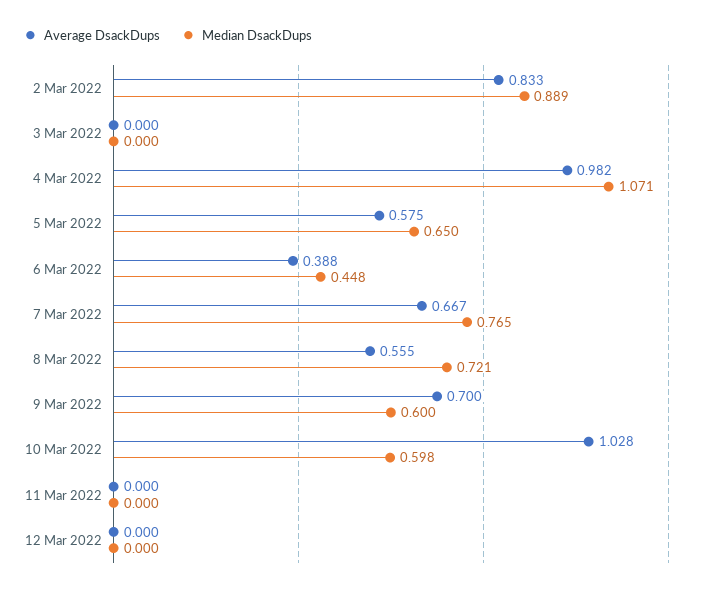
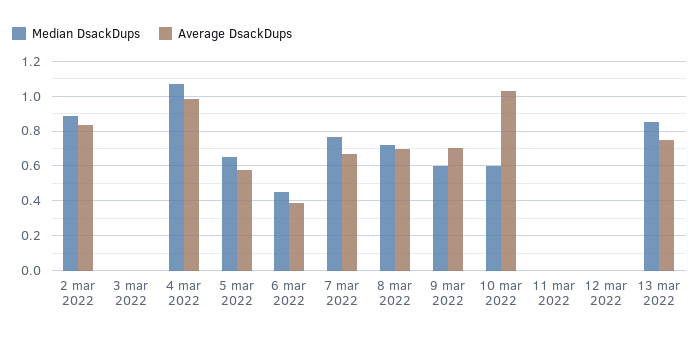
Average DsackDups, 8 Mar 2022: 0.555 -> 0.7
Median DsackDups, 13 mar 2022: none -> 0.85
Average DsackDups, 13 mar 2022: none -> 0.75

